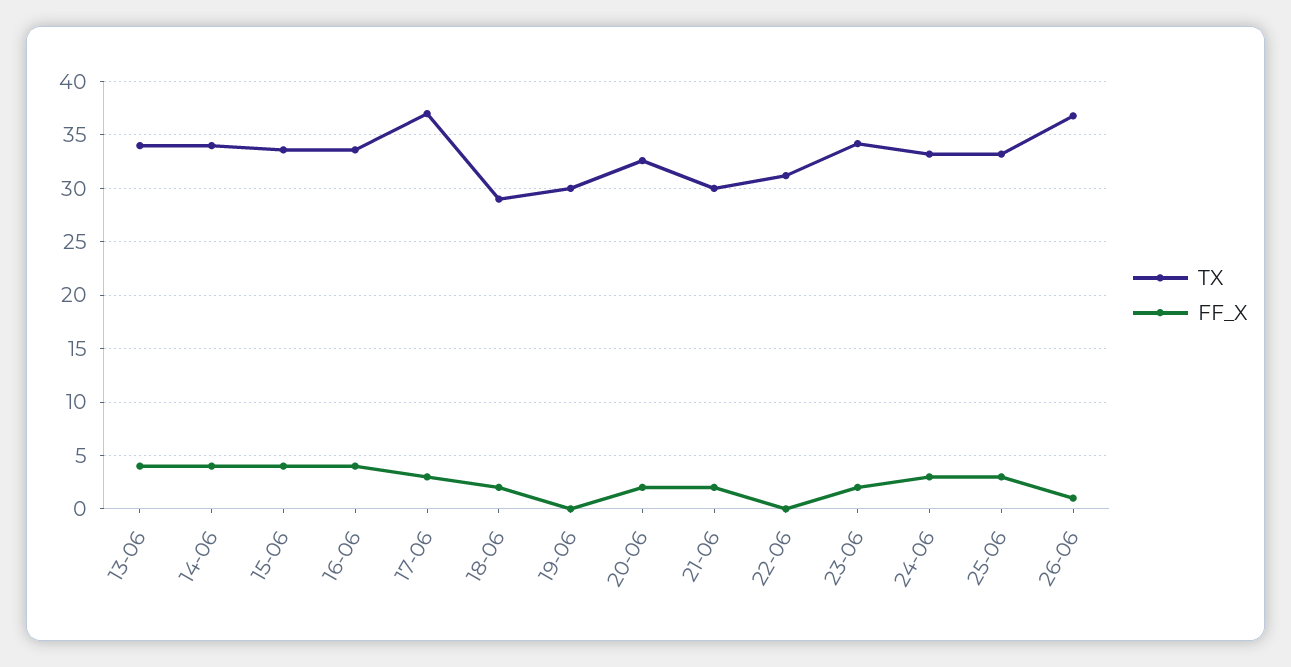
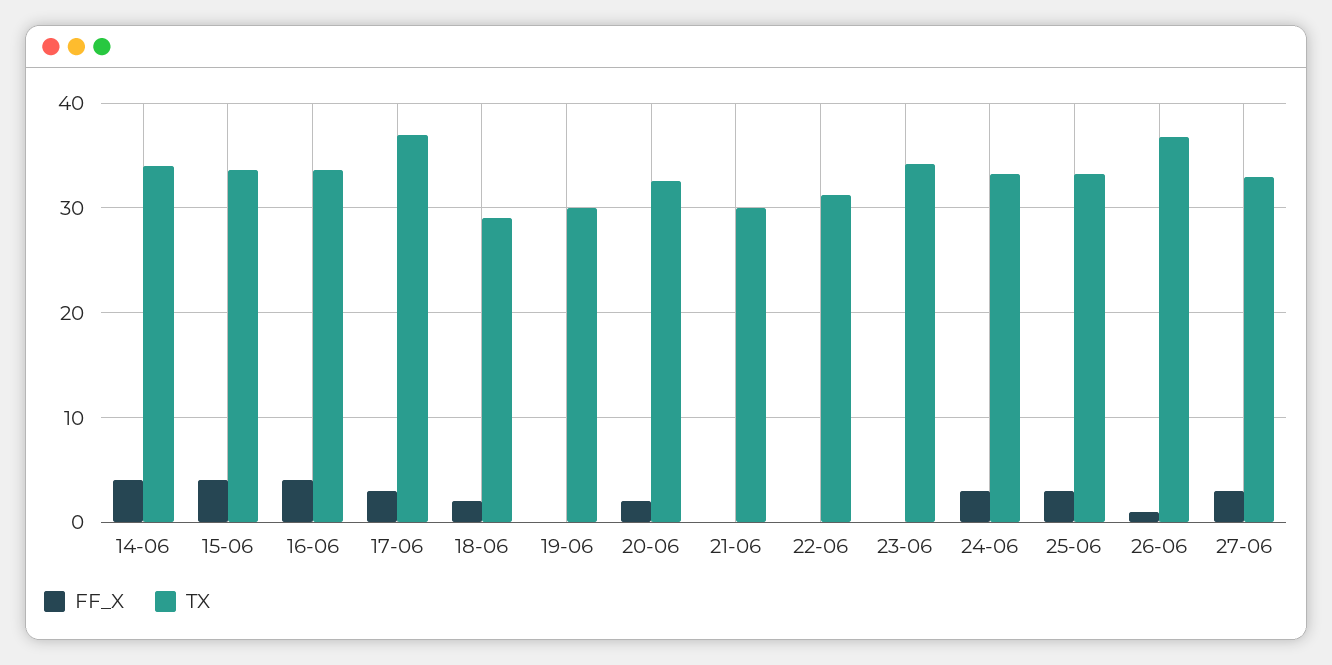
TX, 13-06: 34 -> none
FF_X, 13-06: 4 -> none
FF_X, 21-06: 2 -> 0
FF_X, 23-06: 2 -> 0
FF_X, 27-06: none -> 3
TX, 27-06: none -> 33

